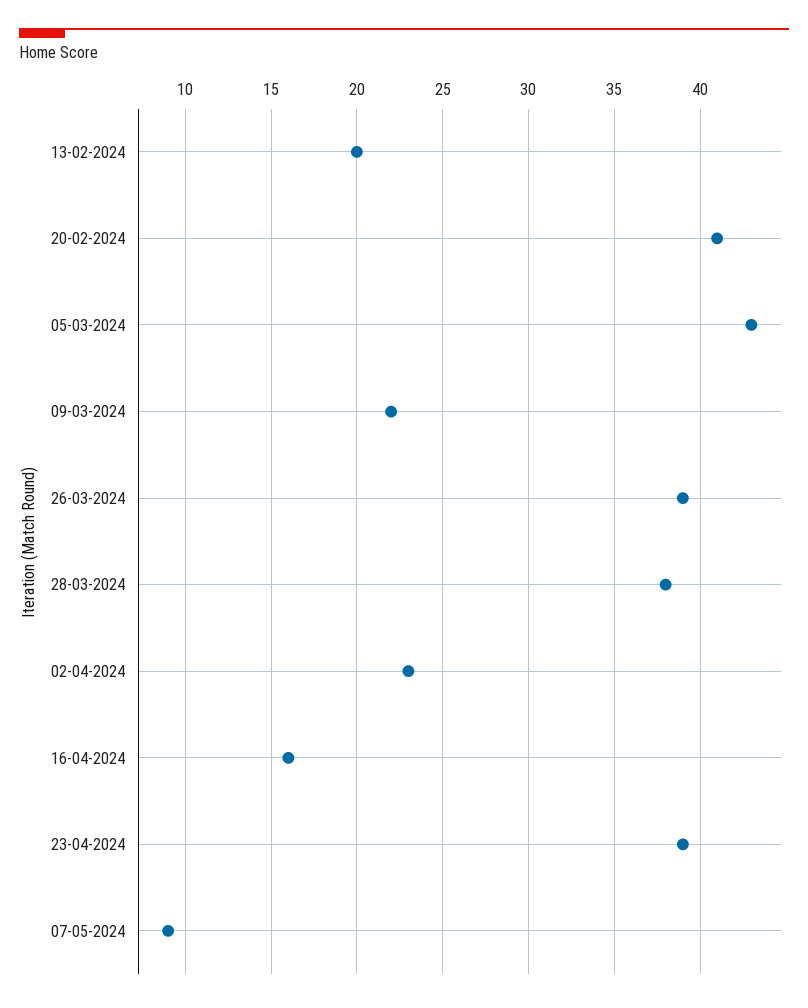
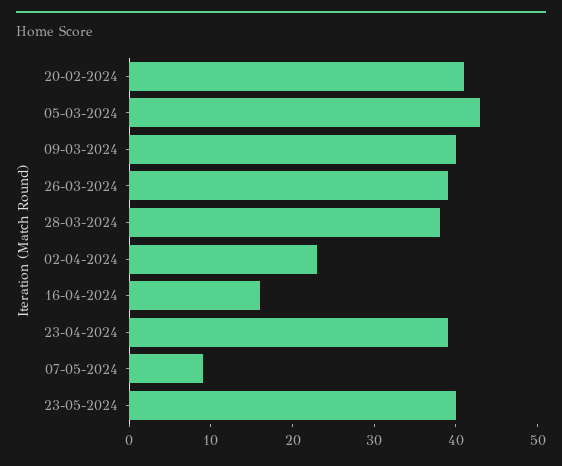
13-02-2024: 20 -> none
09-03-2024: 22 -> 40
23-05-2024: none -> 40

